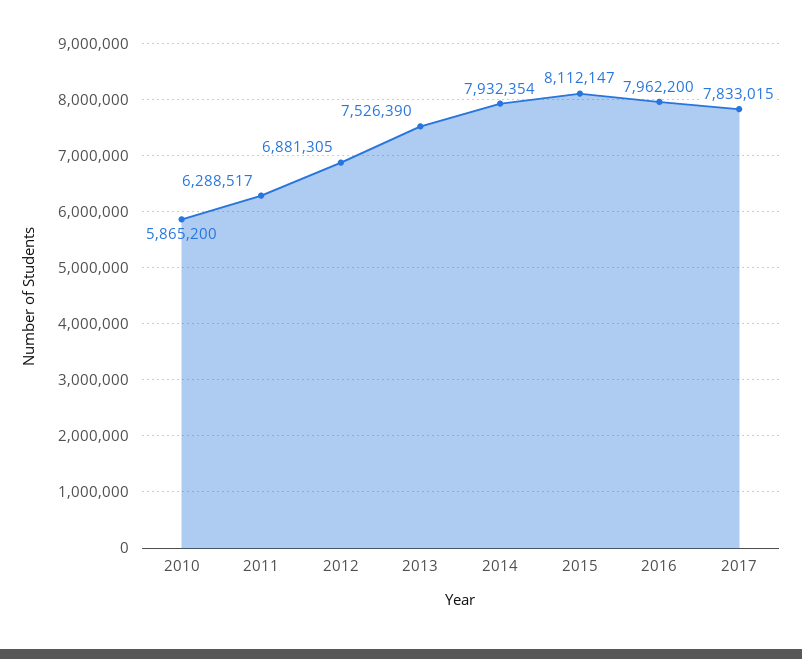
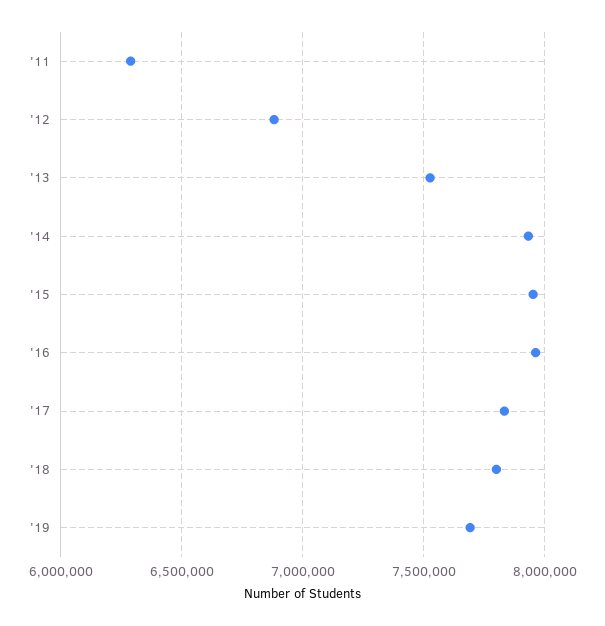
2010: 5865200 -> none
2015: 8112147 -> 7950000
'18: none -> 7800000
'19: none -> 7700000

